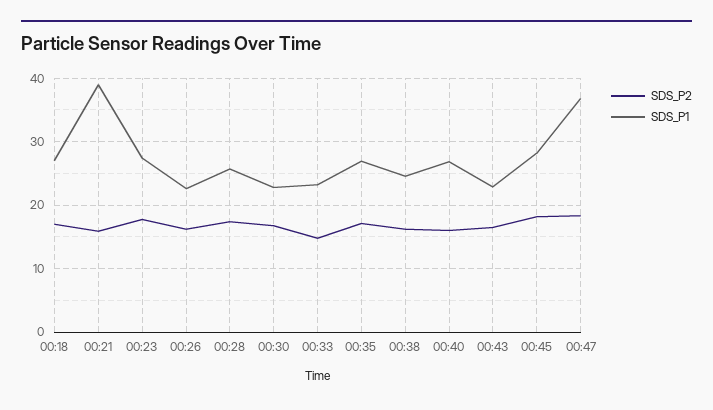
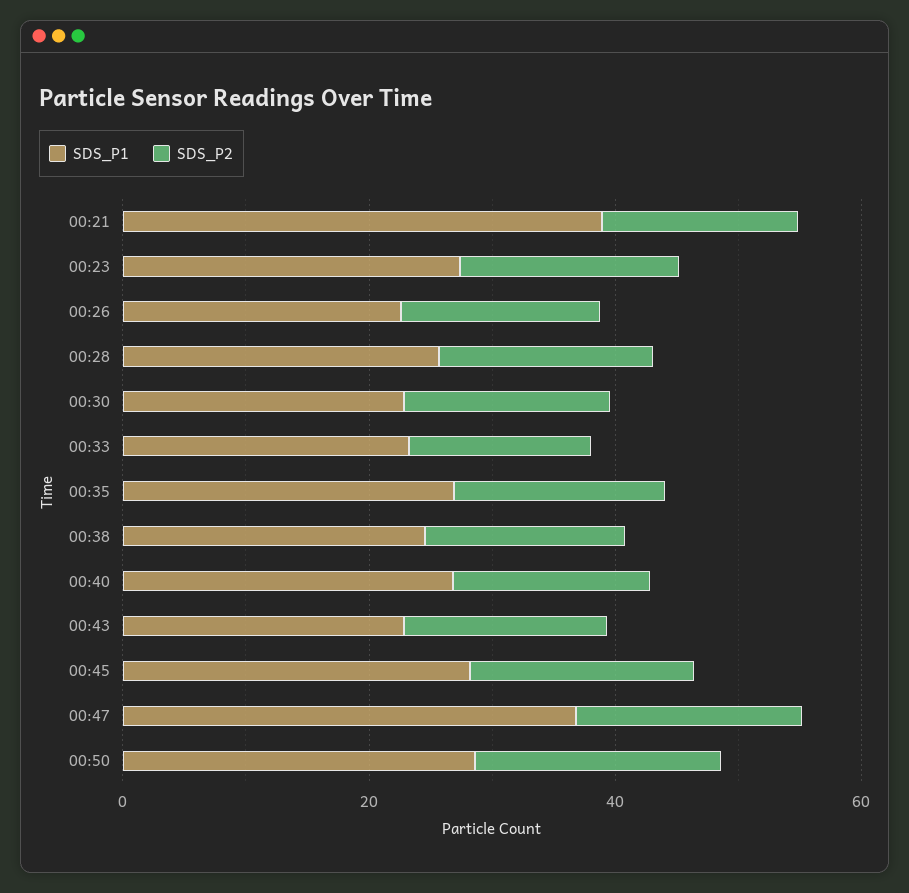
SDS_P2, 00:18: 17 -> none
SDS_P1, 00:18: 27 -> none
SDS_P1, 00:50: none -> 30
SDS_P2, 00:50: none -> 20

